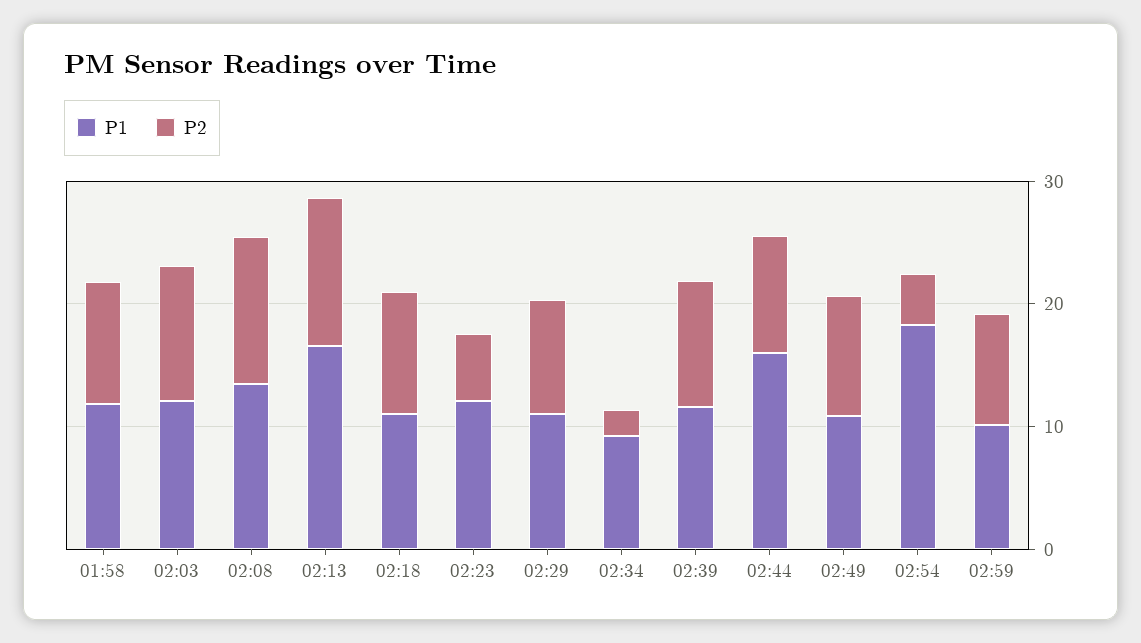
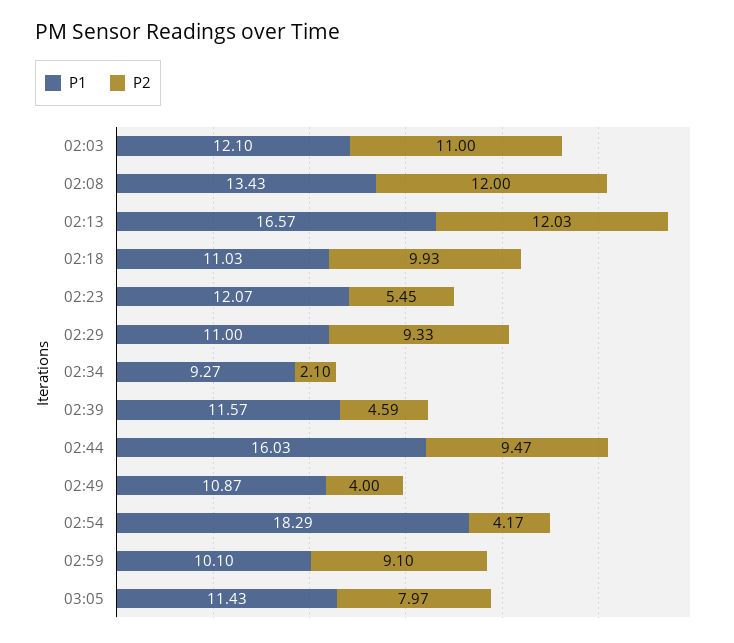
P1, 01:58: 12 -> none
P2, 01:58: 10 -> none
P2, 02:39: 10 -> 4.59
P2, 02:49: 10 -> 4
P1, 03:05: none -> 11.43
P2, 03:05: none -> 7.97

